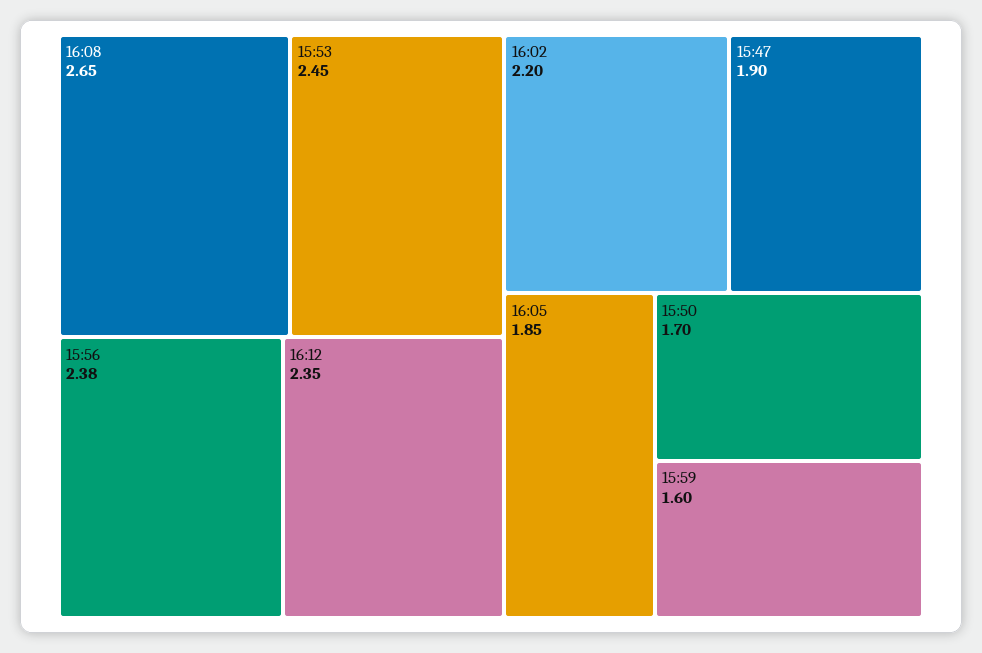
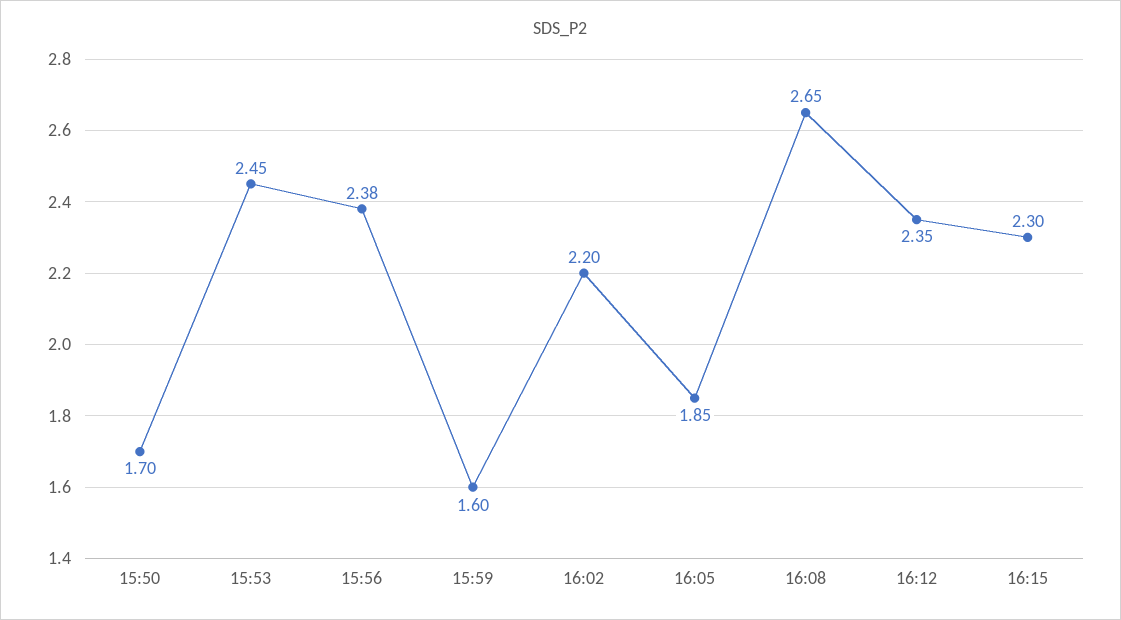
15:47: 1.9 -> none
16:15: none -> 2.3

